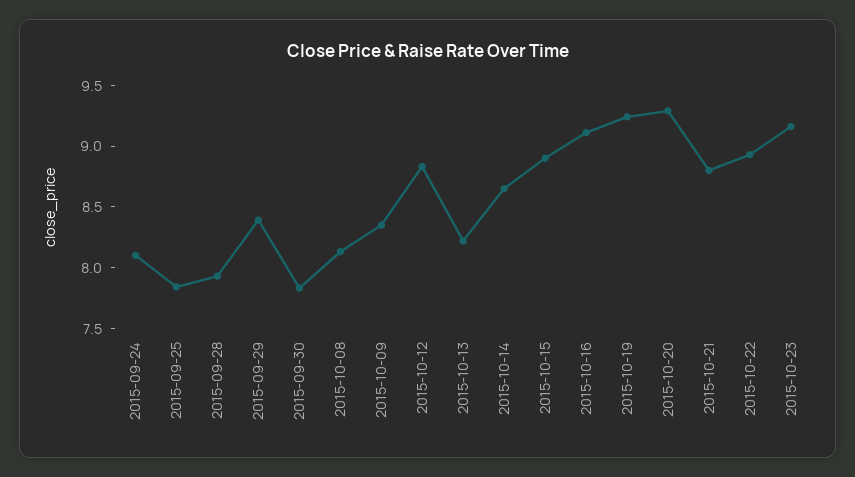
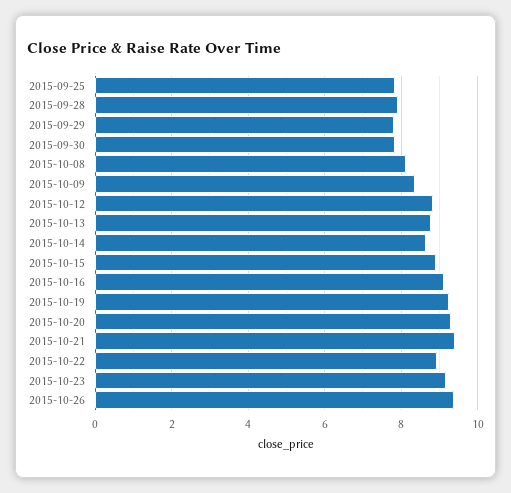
2015-09-24: 8.1 -> none
2015-09-29: 8.4 -> 7.8
2015-10-13: 8.2 -> 8.8
2015-10-21: 8.8 -> 9.4
2015-10-26: none -> 9.4

